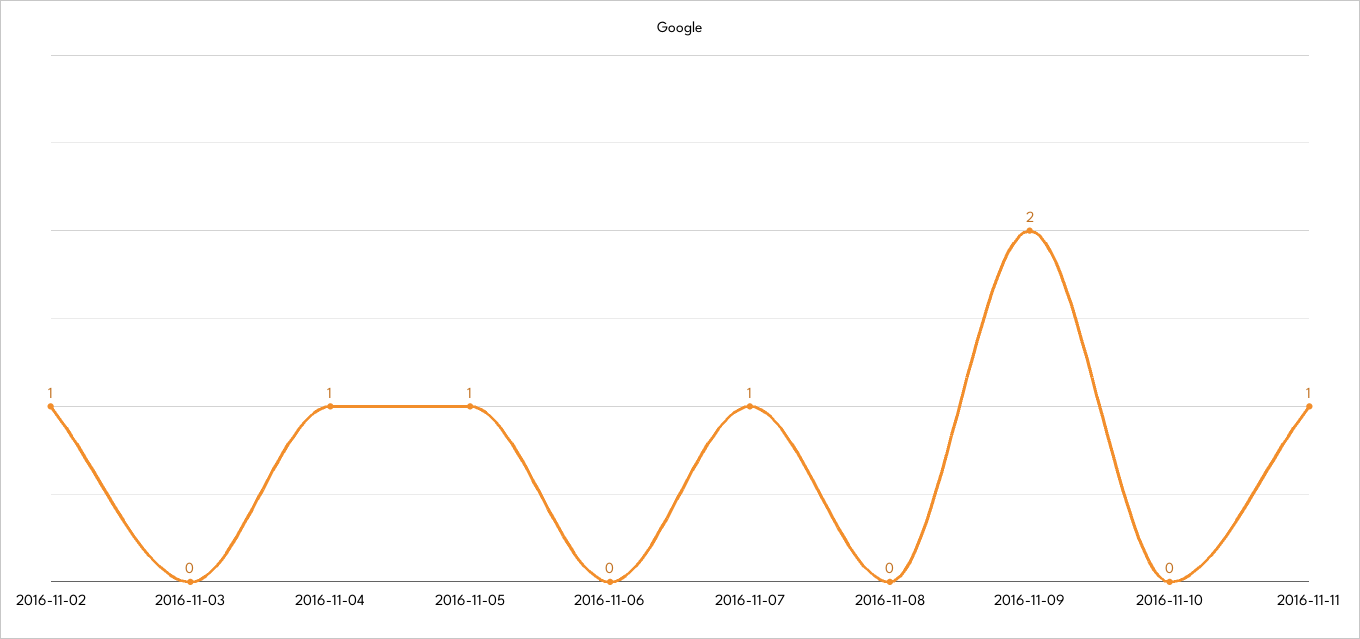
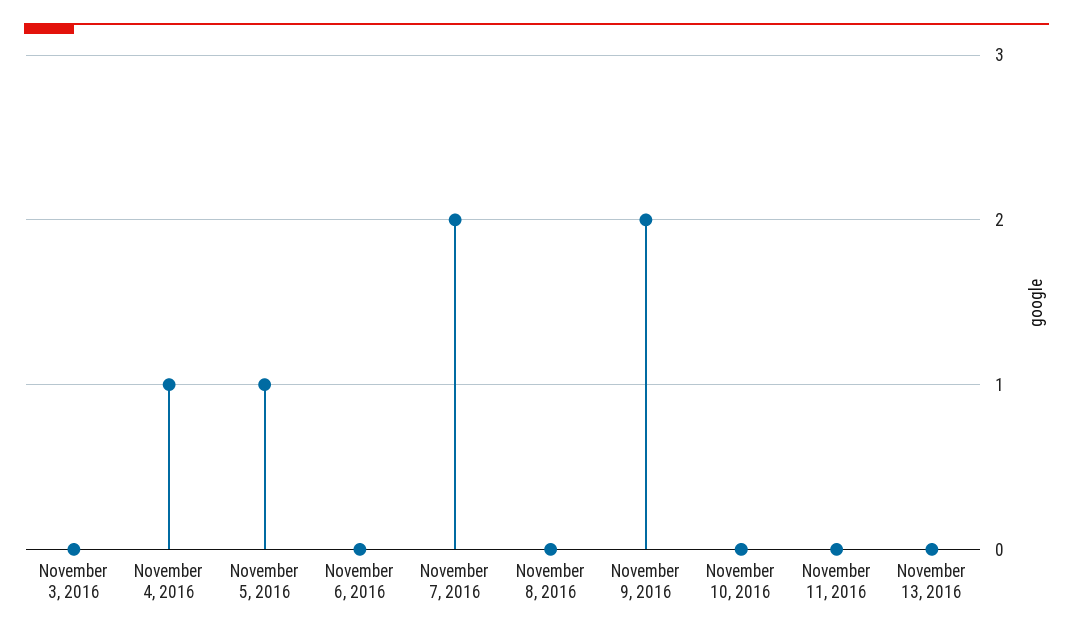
2016-11-02: 1 -> none
2016-11-07: 1 -> 2
2016-11-11: 1 -> 0
November 13, 2016: none -> 0

